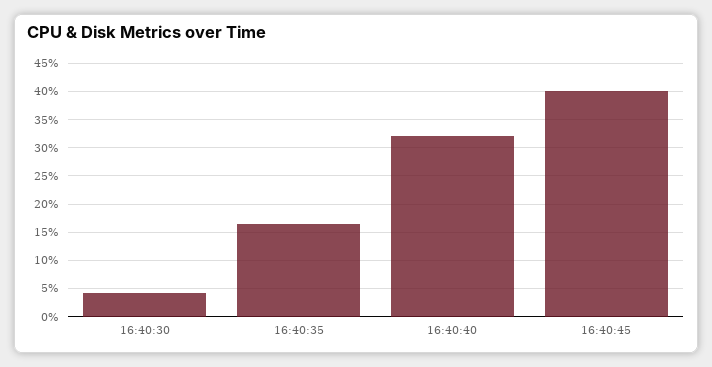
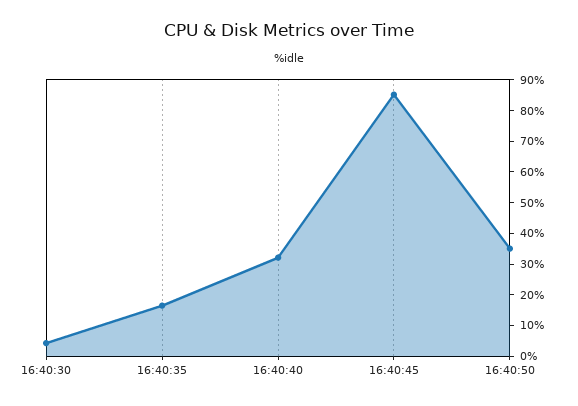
16:40:45: 40 -> 85
16:40:50: none -> 35

